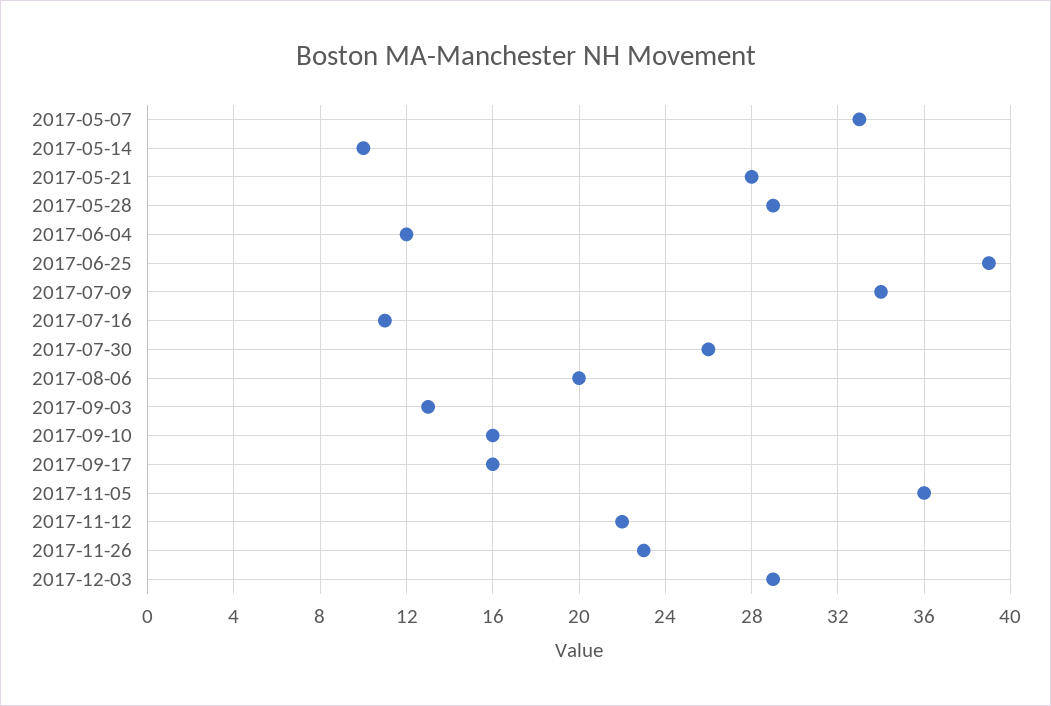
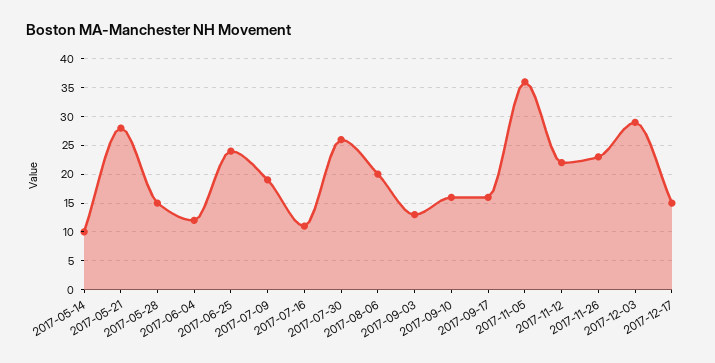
2017-05-07: 33 -> none
2017-05-28: 29 -> 15
2017-06-25: 39 -> 25
2017-07-09: 34 -> 20
2017-12-17: none -> 15

